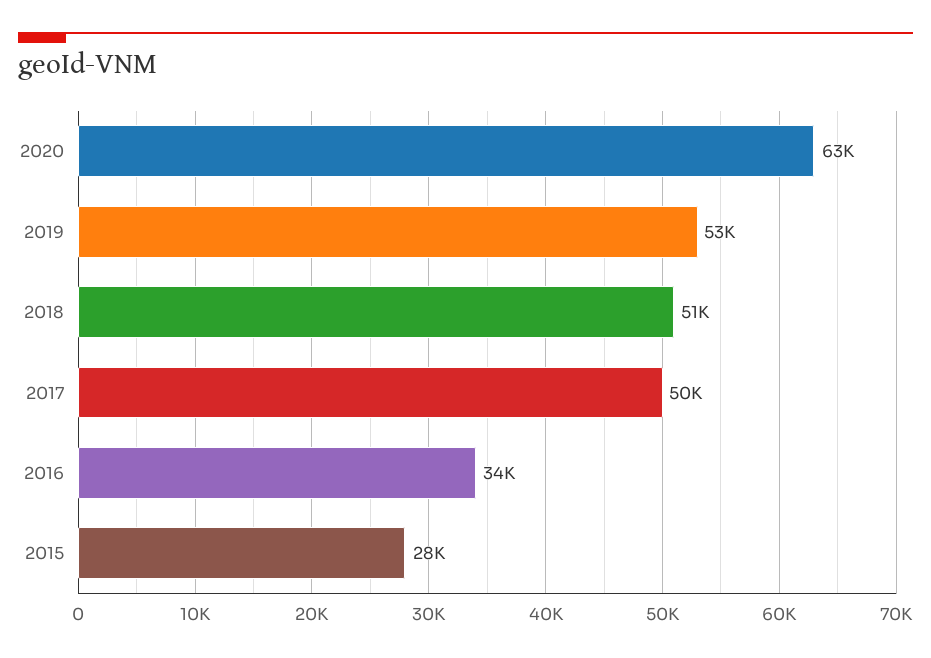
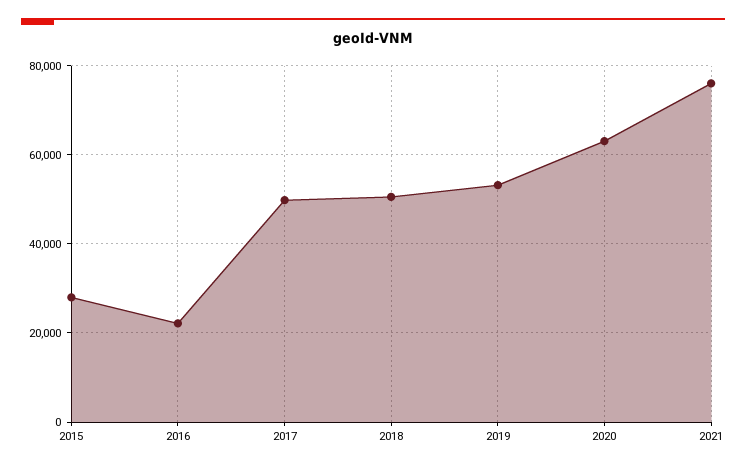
2016: 34000 -> 22000
2021: none -> 76000

